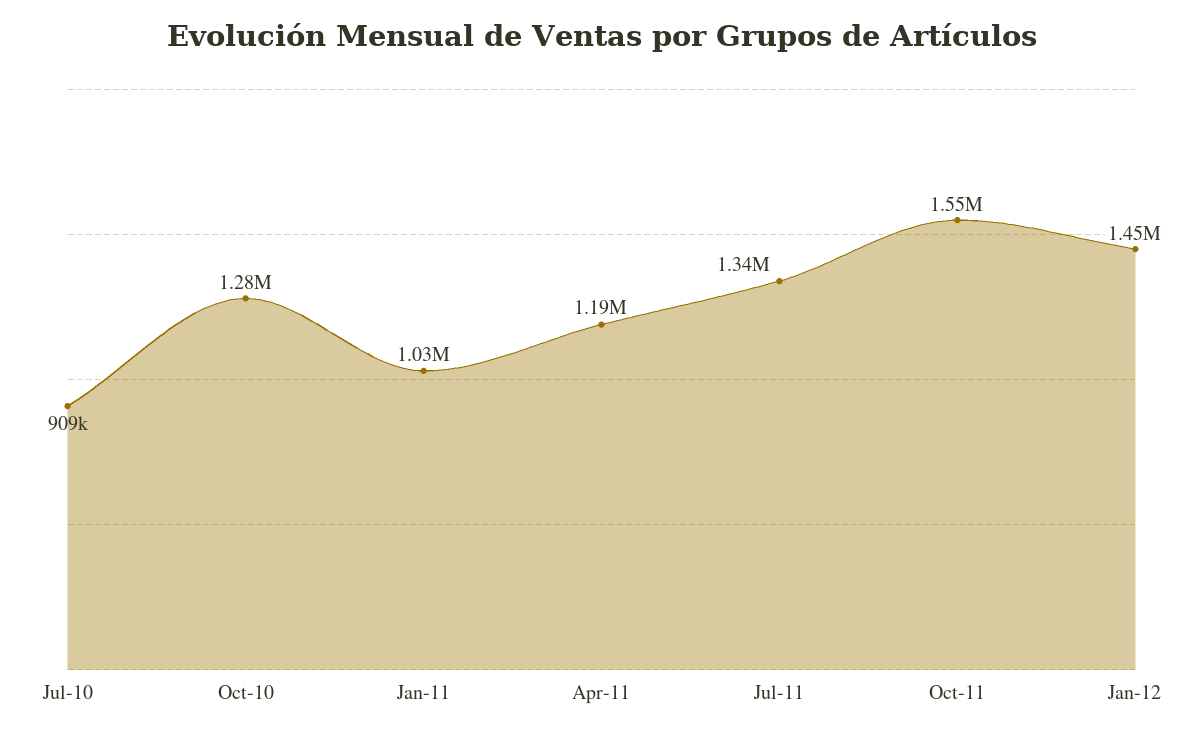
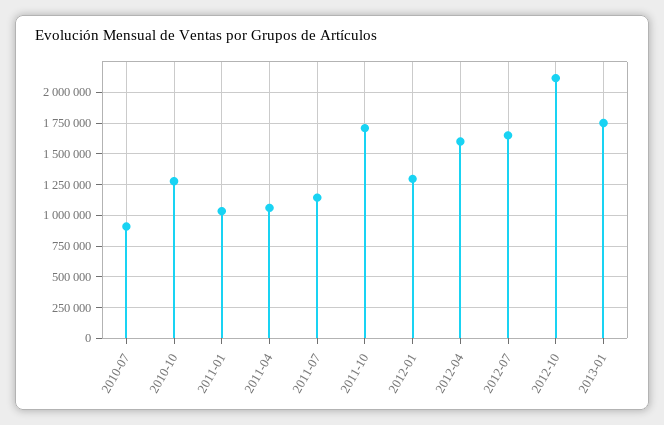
Apr-11: 1190000 -> 1050000
Jul-11: 1340000 -> 1150000
Oct-11: 1550000 -> 1700000
Jan-12: 1450000 -> 1300000
2012-04: none -> 1600000
2012-07: none -> 1650000
2012-10: none -> 2100000
2013-01: none -> 1750000

